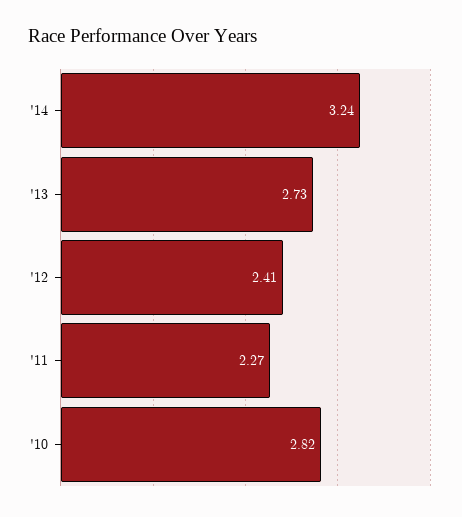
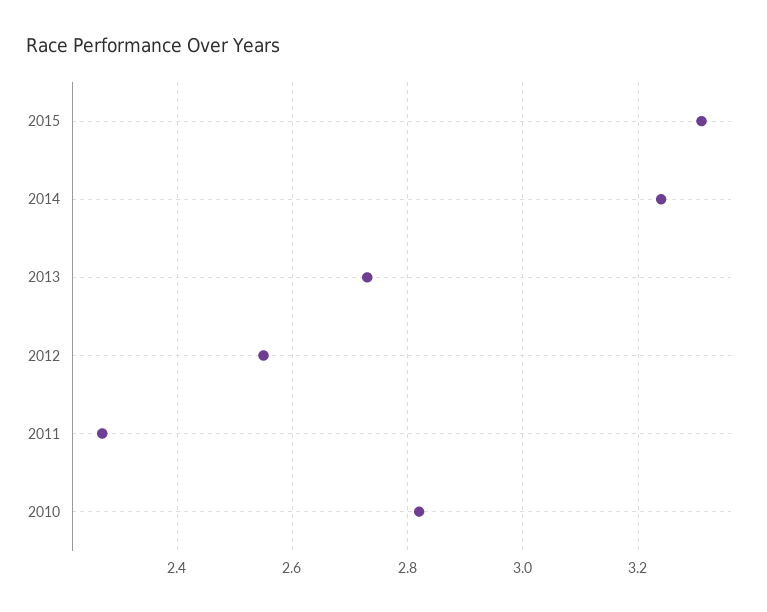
'12: 2.41 -> 2.55
2015: none -> 3.3

